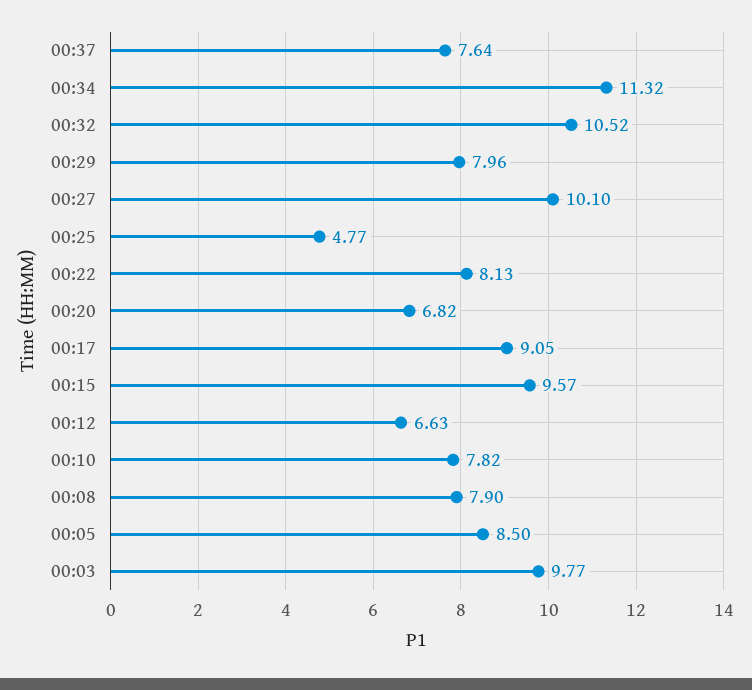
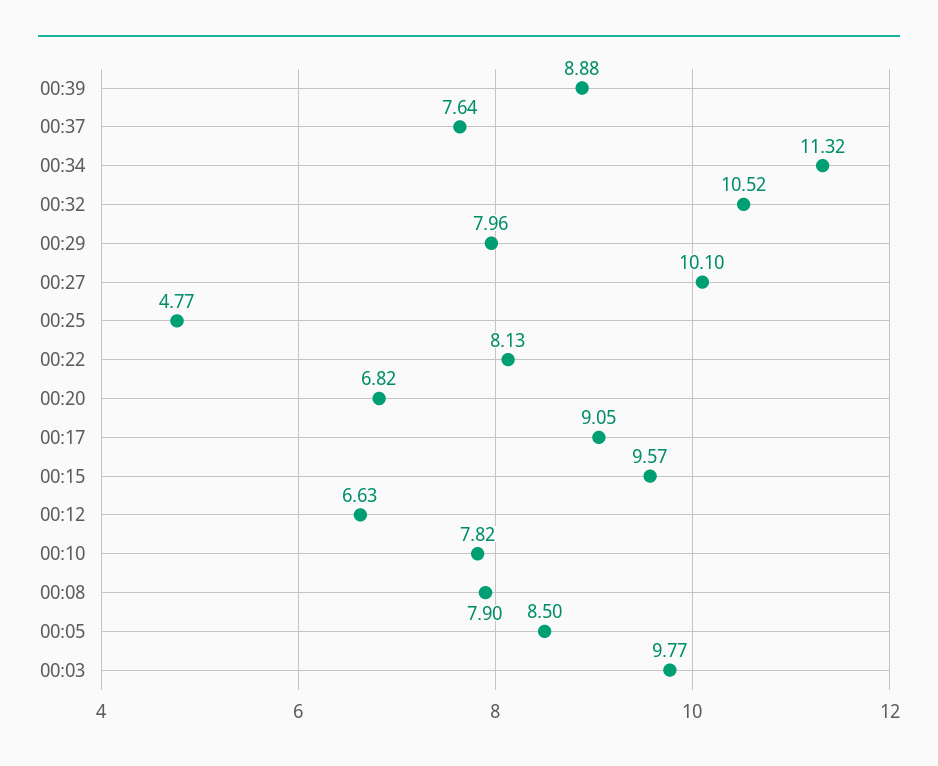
00:39: none -> 8.88

